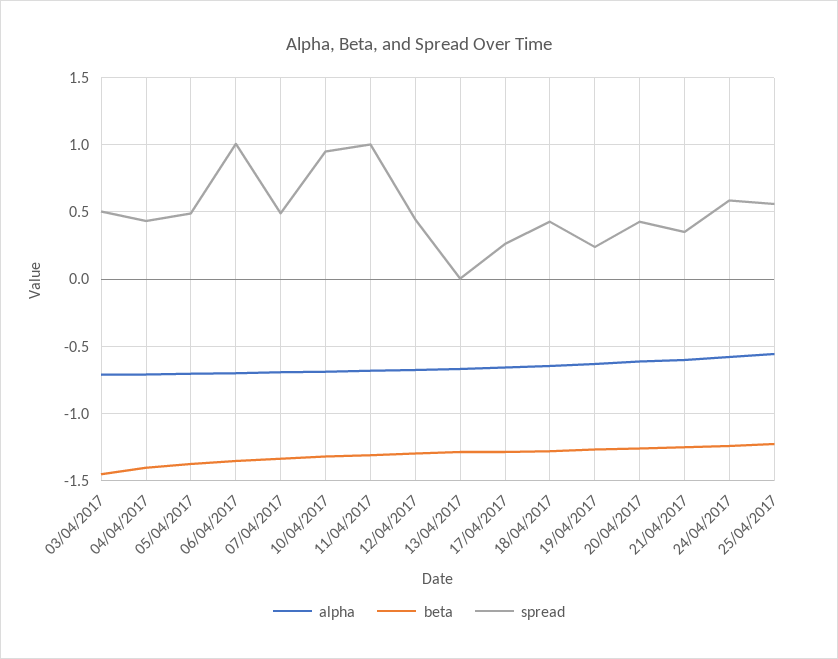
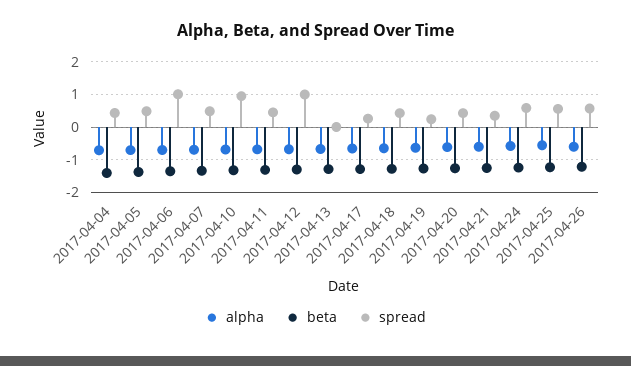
alpha, 03/04/2017: -0.7 -> none
beta, 03/04/2017: -1.45 -> none
spread, 03/04/2017: 0.5 -> none
spread, 11/04/2017: 1 -> 0.4
spread, 12/04/2017: 0.45 -> 1
alpha, 2017-04-26: none -> -0.6
beta, 2017-04-26: none -> -1.2
spread, 2017-04-26: none -> 0.6

